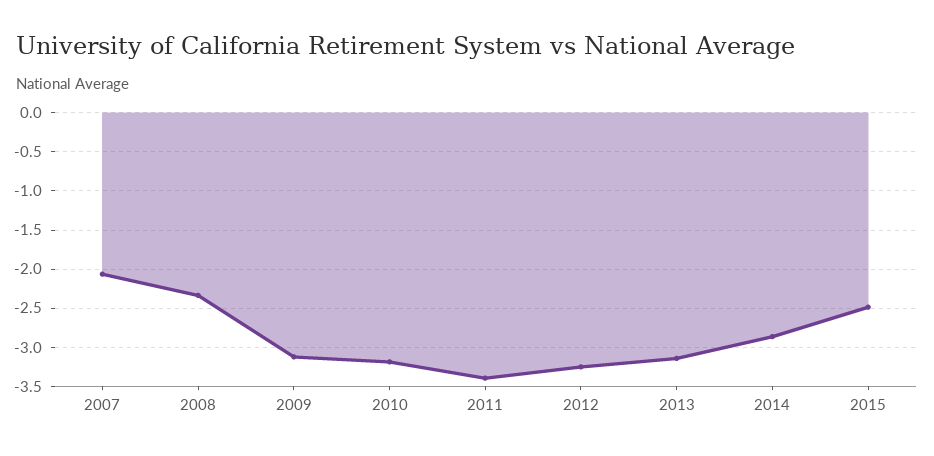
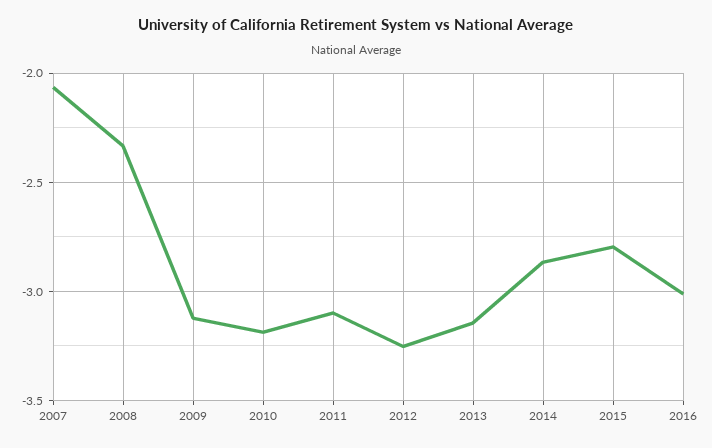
2011: -3.4 -> -3.1
2015: -2.5 -> -2.8
2016: none -> -3

